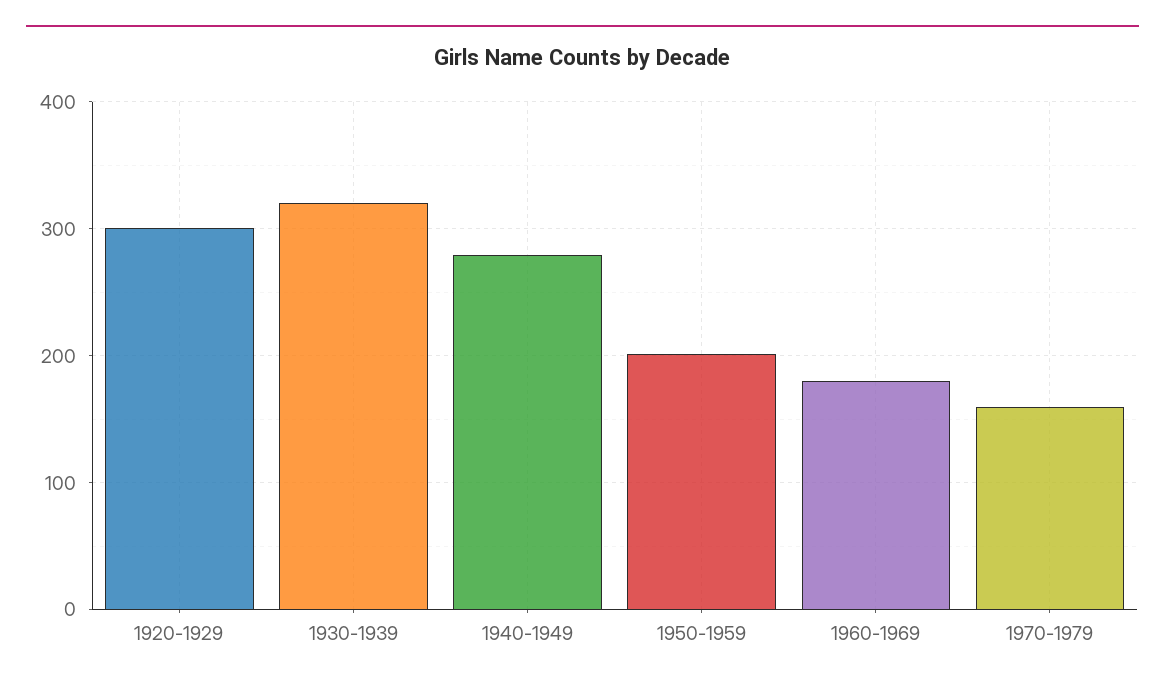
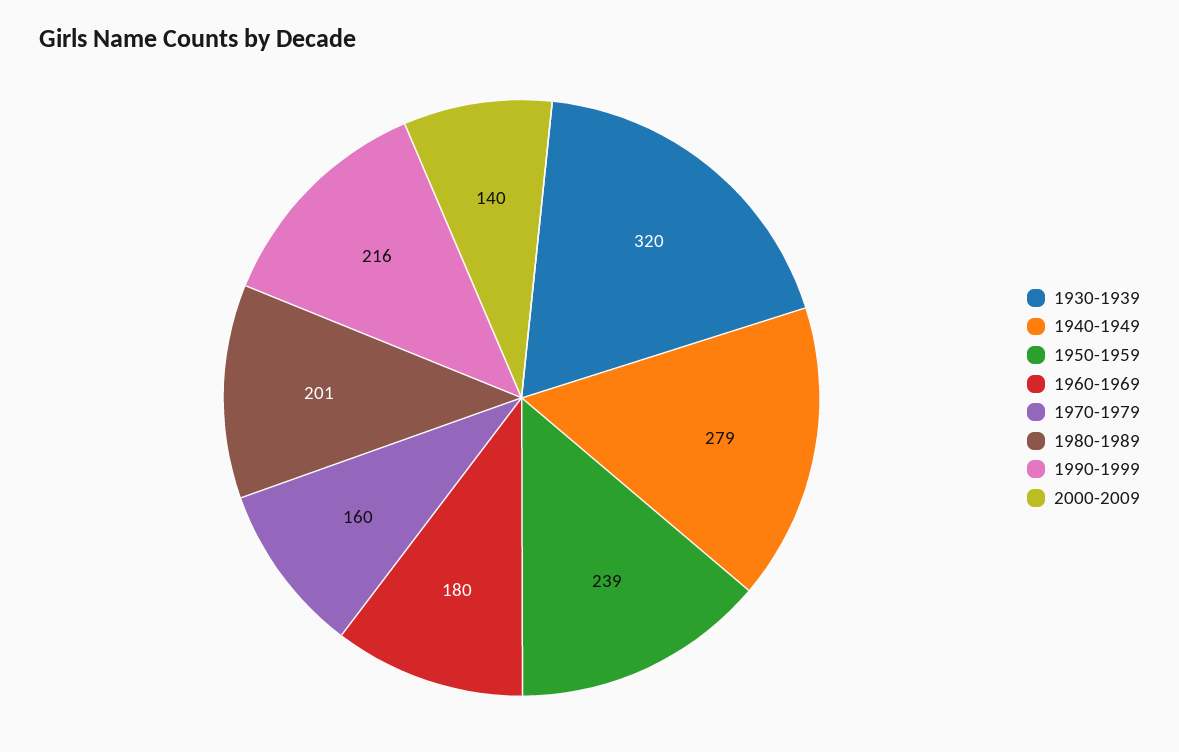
1920-1929: 300 -> none
1950-1959: 200 -> 239
1980-1989: none -> 201
1990-1999: none -> 216
2000-2009: none -> 140

